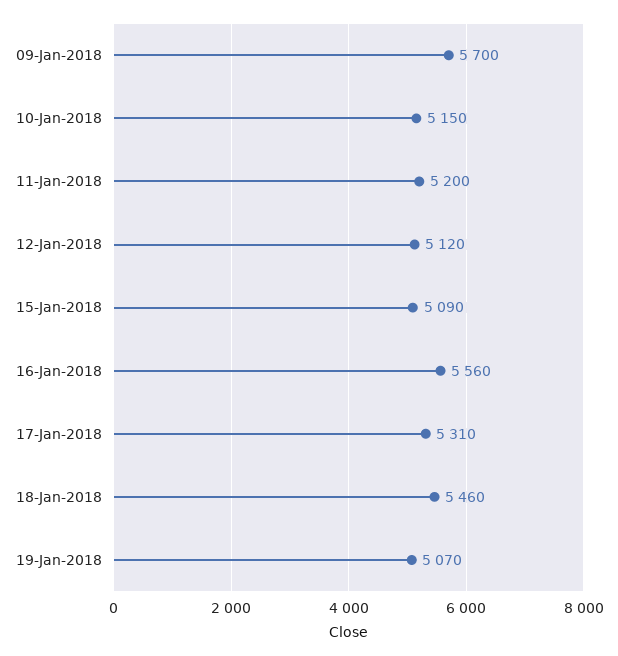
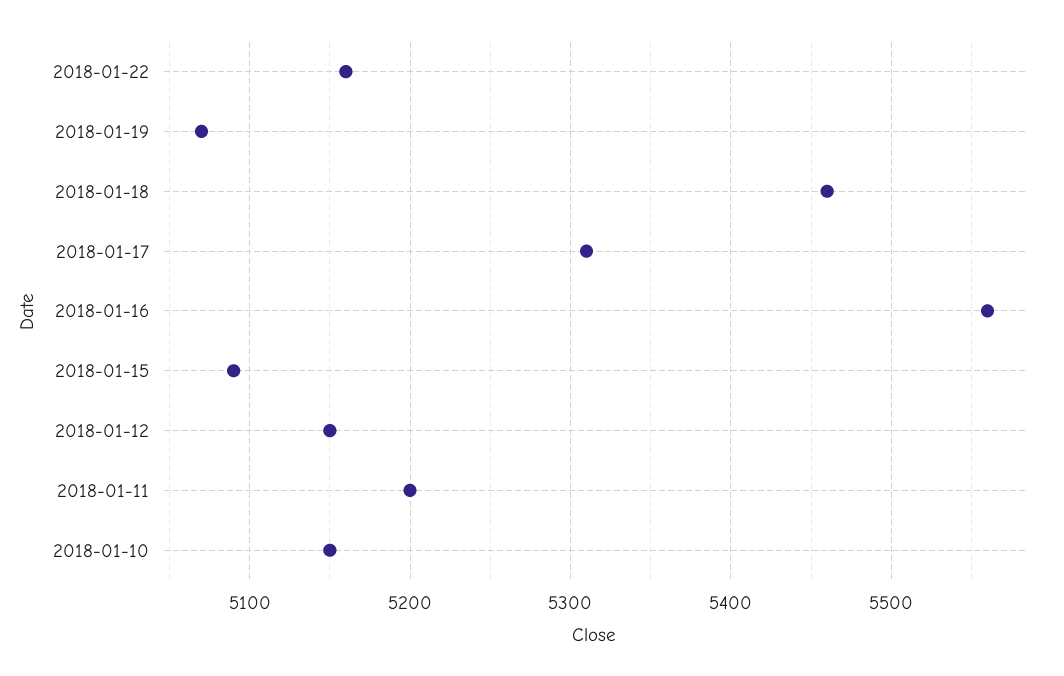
09-Jan-2018: 5700 -> none
12-Jan-2018: 5120 -> 5150
2018-01-22: none -> 5160

